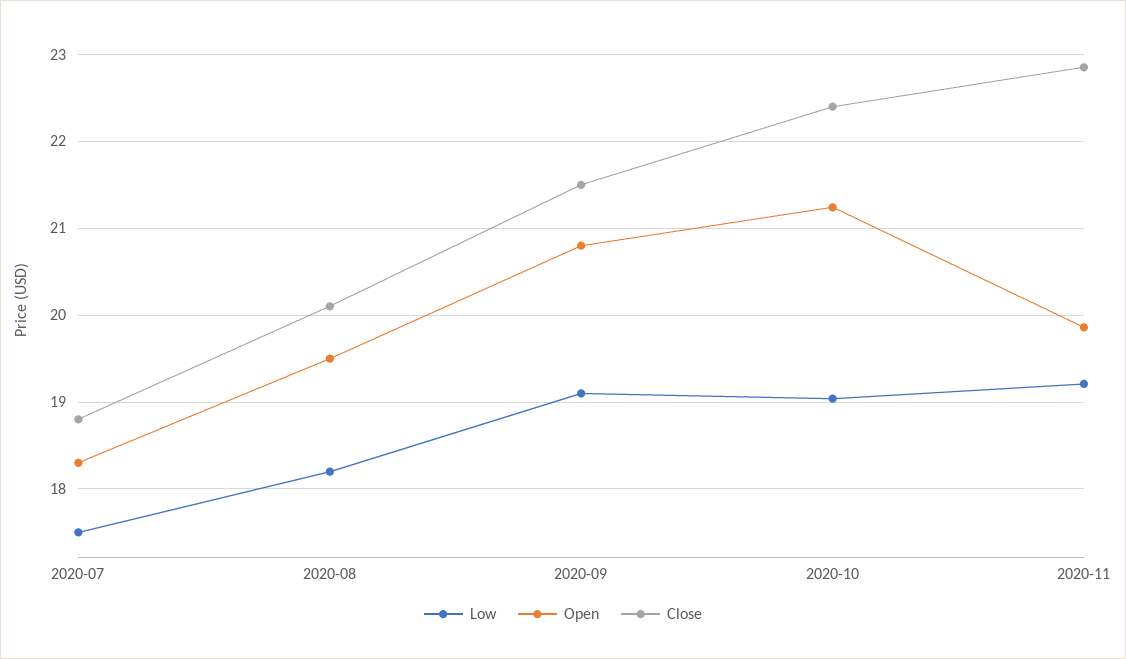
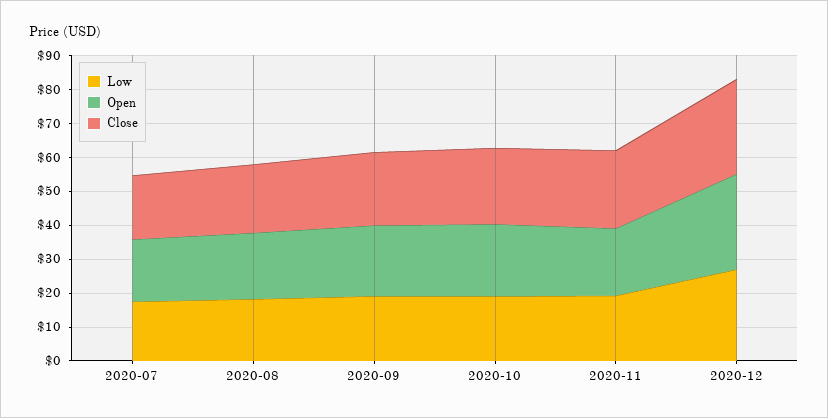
Low, 2020-12: none -> 27.5
Open, 2020-12: none -> 27.5
Close, 2020-12: none -> 27.5

